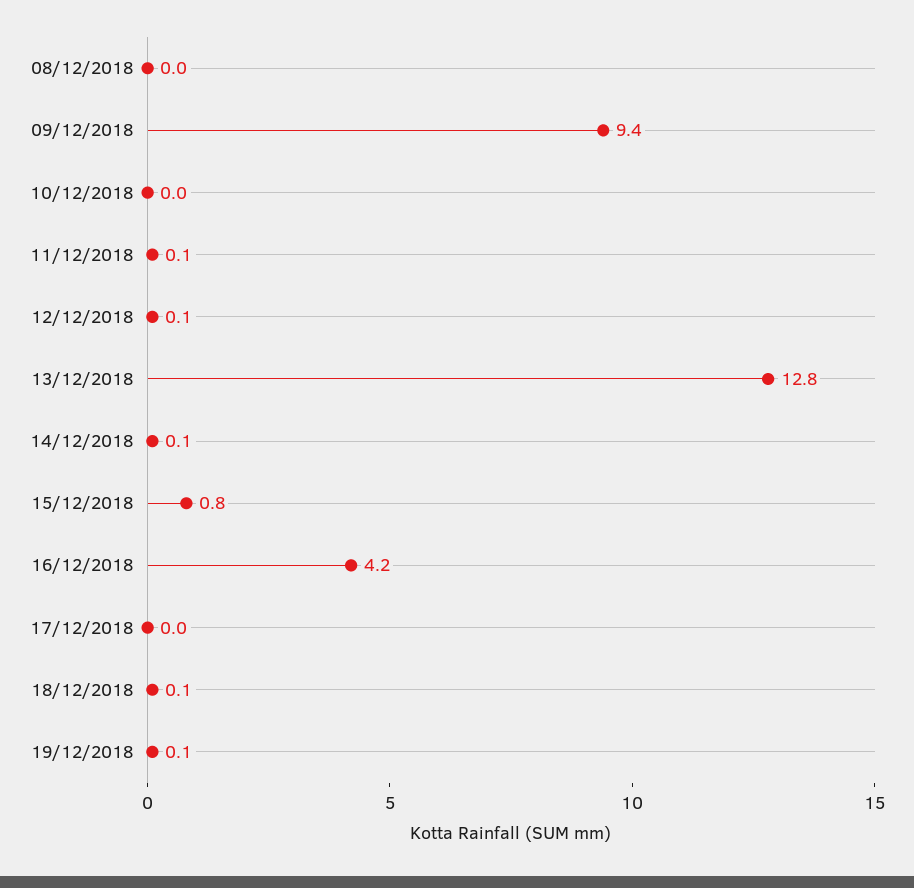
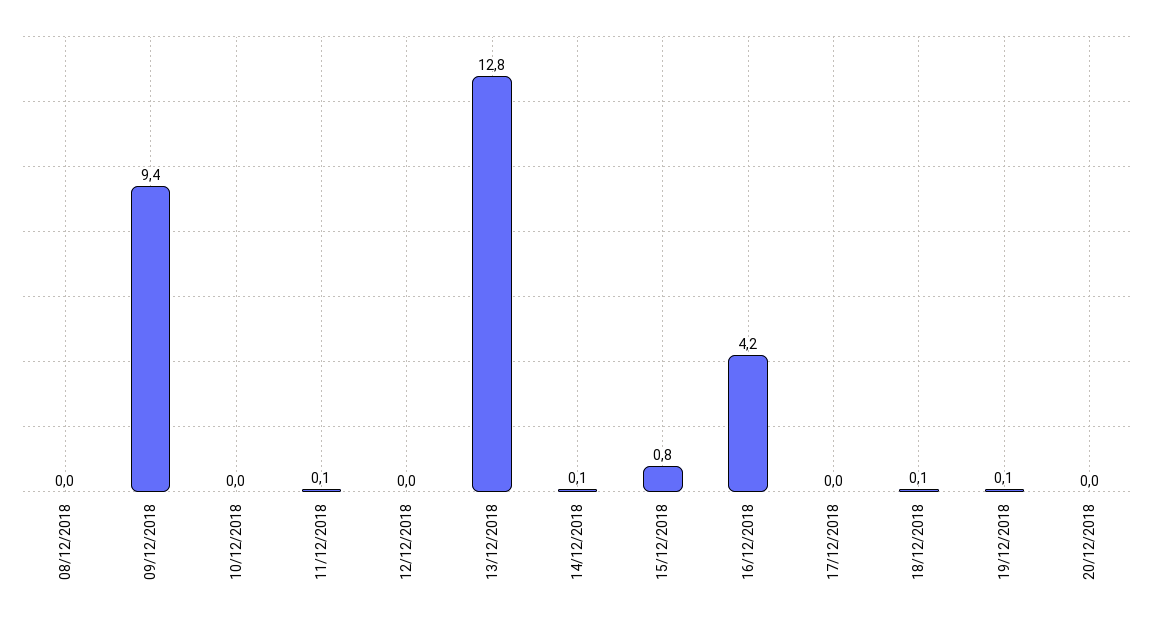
12/12/2018: 0.1 -> 0
20/12/2018: none -> 0

